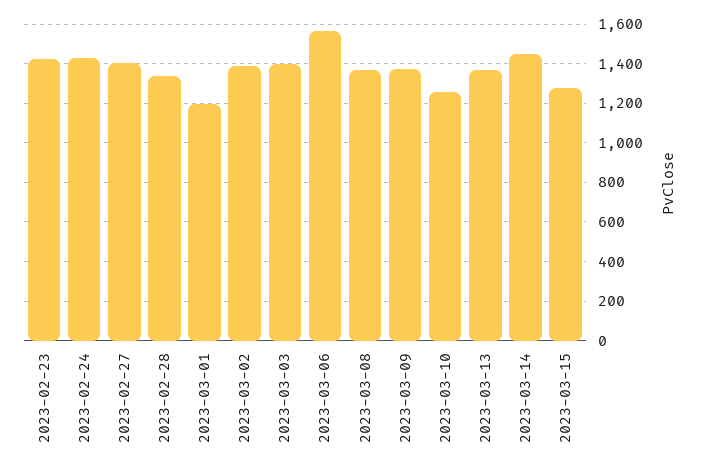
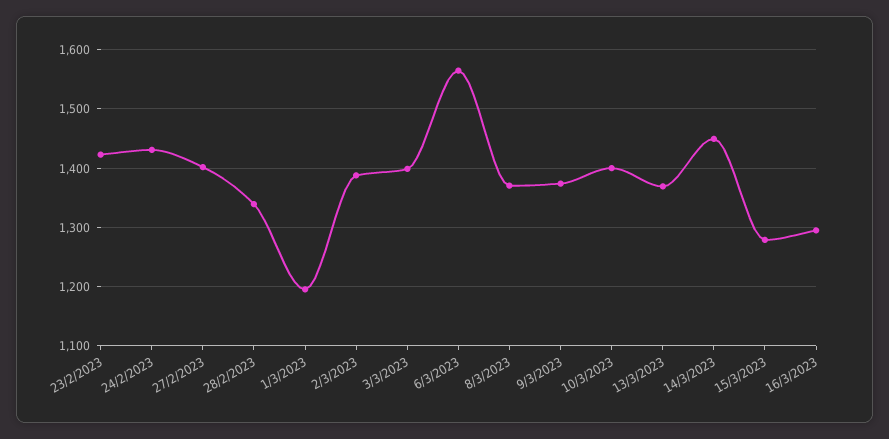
2023-03-10: 1250 -> 1400
16/3/2023: none -> 1300

